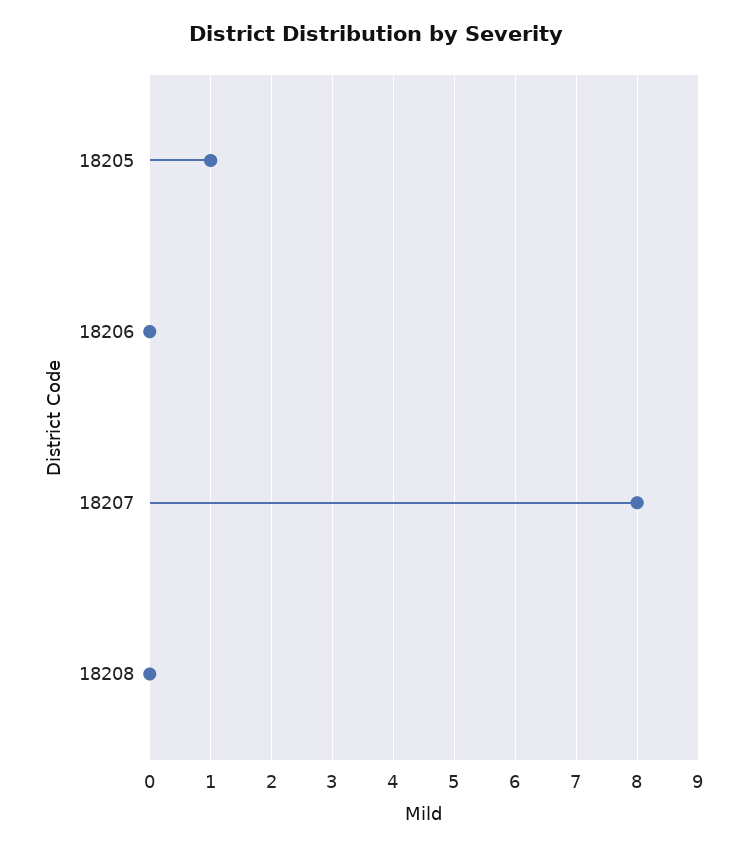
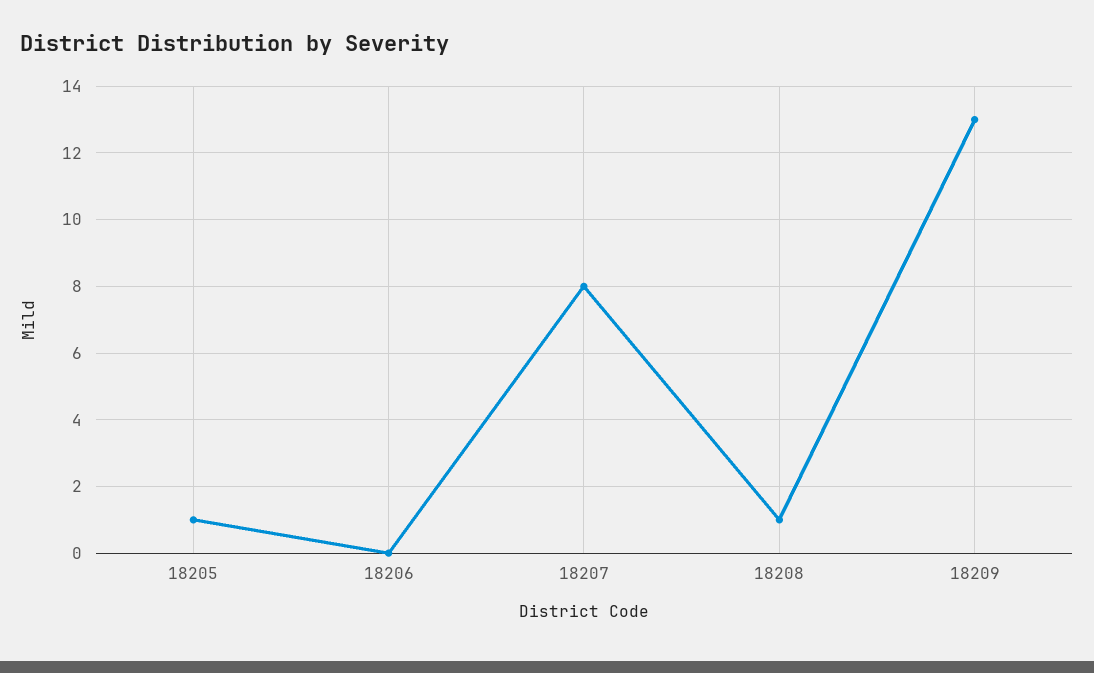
18208: 0 -> 1
18209: none -> 13

